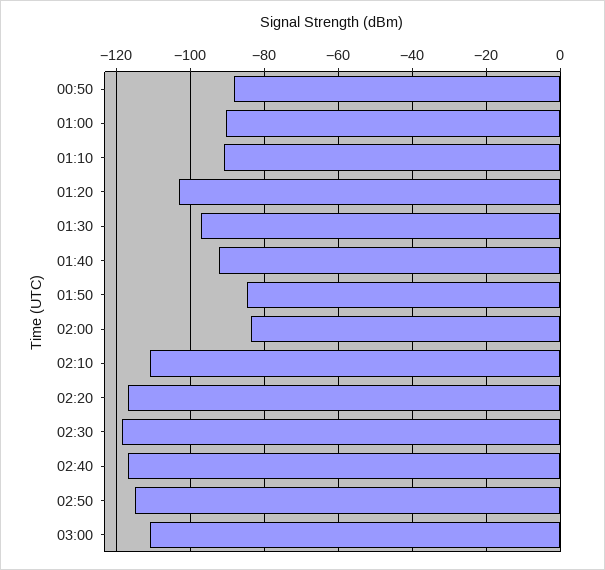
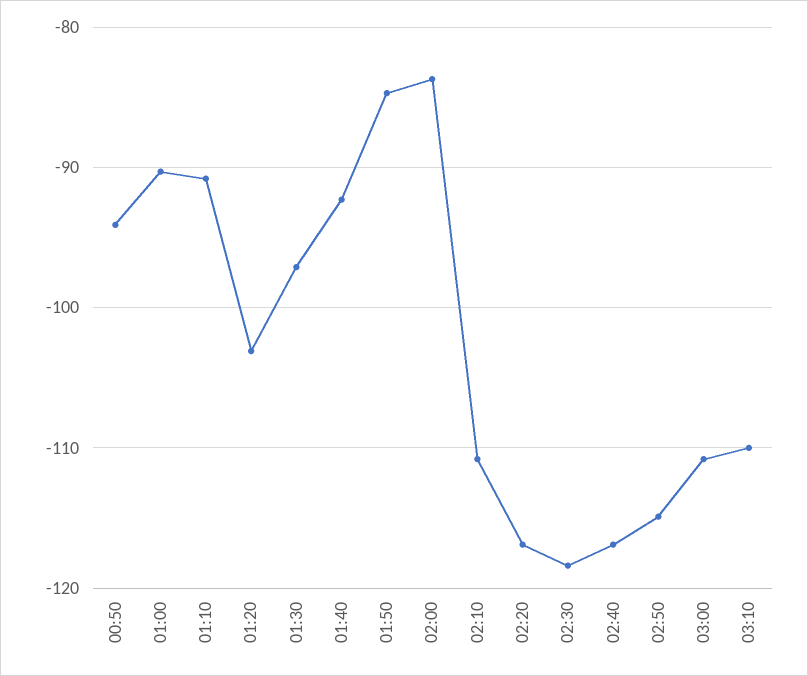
00:50: -88 -> -94
03:10: none -> -110

